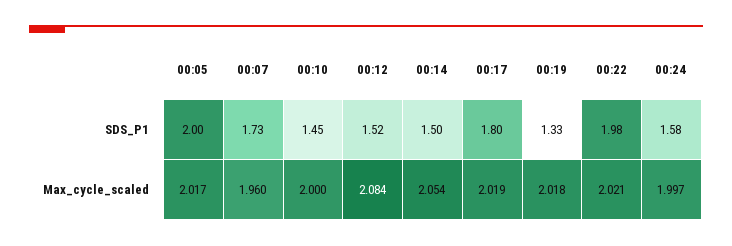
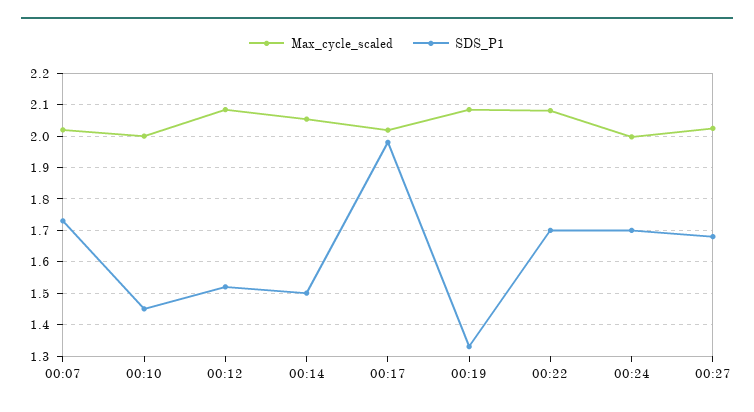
SDS_P1, 00:05: 2 -> none
SDS_P1, 00:17: 1.8 -> 1.98
SDS_P1, 00:22: 1.98 -> 1.7
SDS_P1, 00:24: 1.58 -> 1.7
Max_cycle_scaled, 00:05: 2.017 -> none
Max_cycle_scaled, 00:07: 1.96 -> 2.02
Max_cycle_scaled, 00:19: 2.018 -> 2.08
Max_cycle_scaled, 00:22: 2.021 -> 2.08
Max_cycle_scaled, 00:27: none -> 2.02
SDS_P1, 00:27: none -> 1.68

